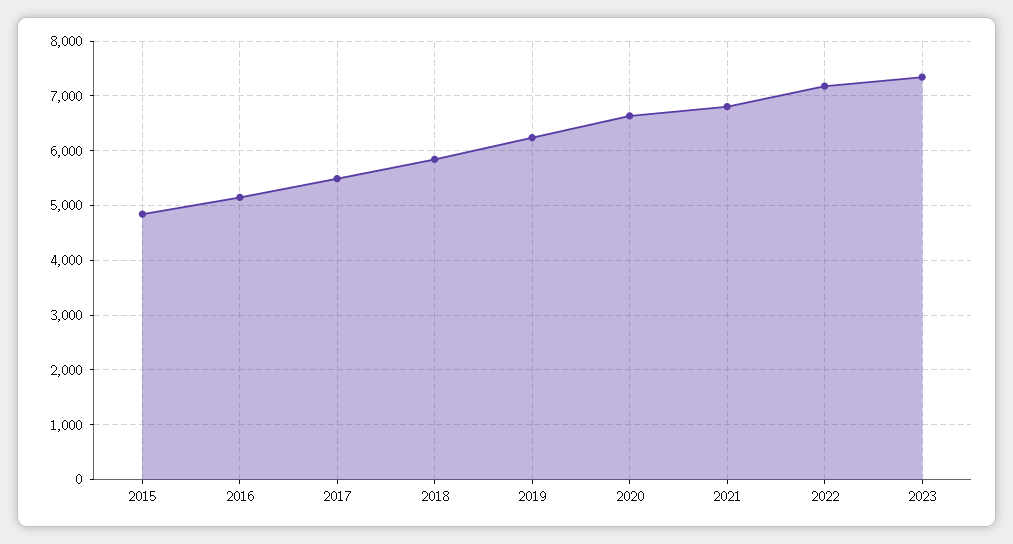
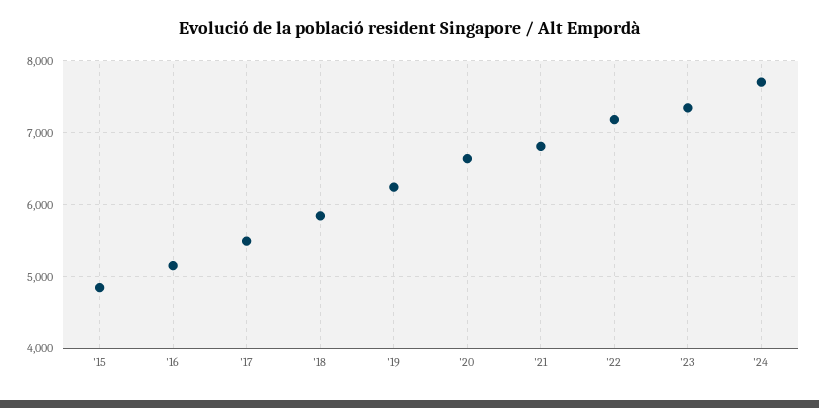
'24: none -> 7700

